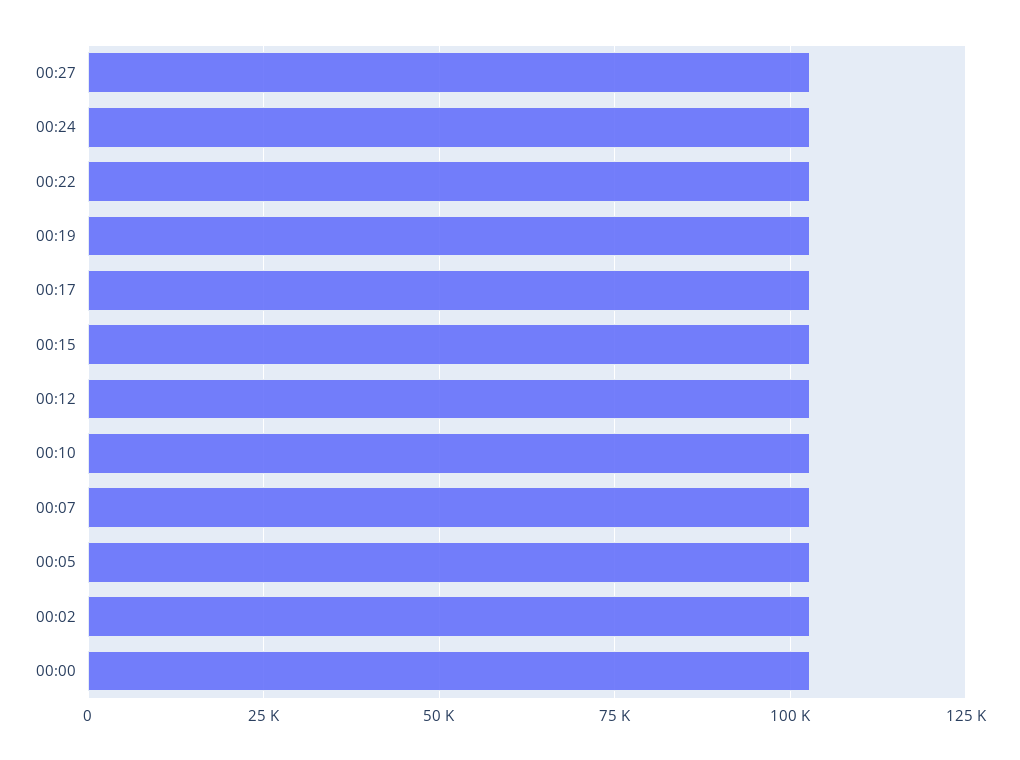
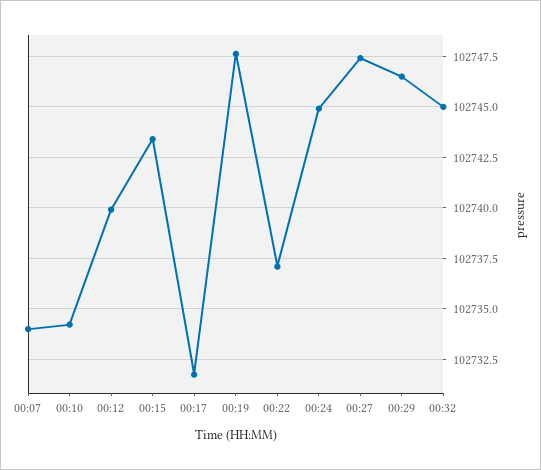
00:05: 102500 -> none
00:02: 102500 -> none
00:00: 102500 -> none
00:29: none -> 102746.5
00:32: none -> 102745

